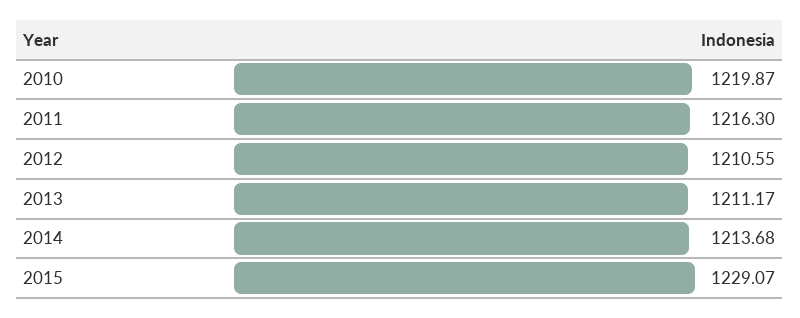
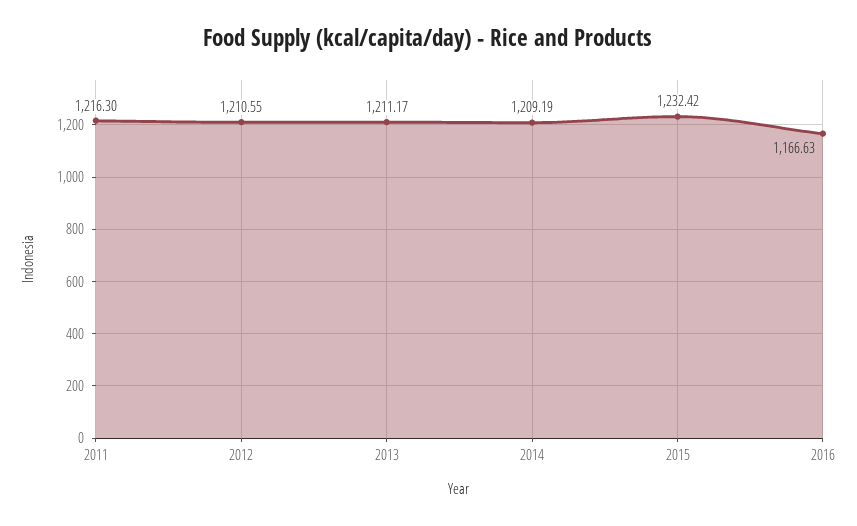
2010: 1219.87 -> none
2014: 1213.68 -> 1209.19
2015: 1229.07 -> 1232.42
2016: none -> 1166.63

